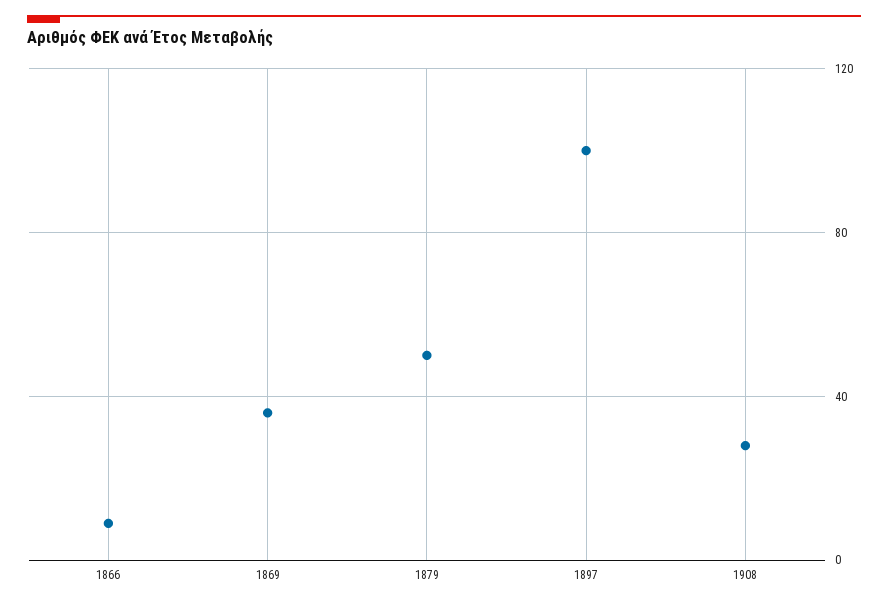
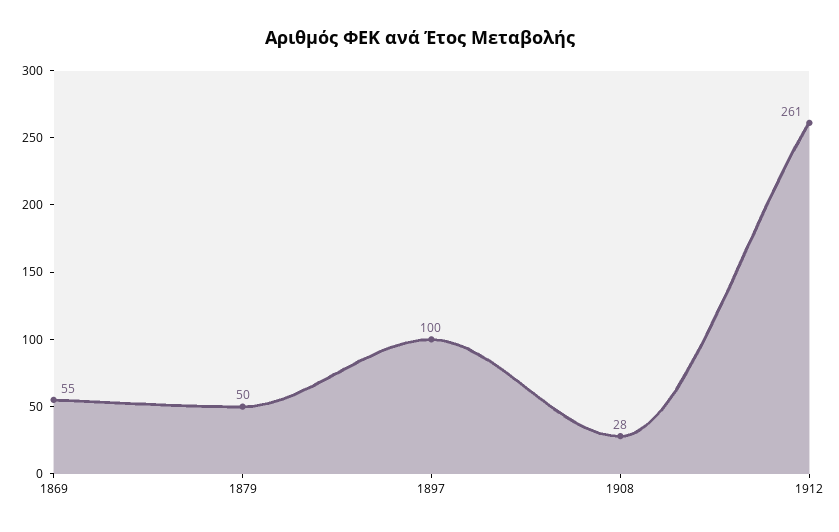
1866: 10 -> none
1869: 35 -> 55
1912: none -> 261

